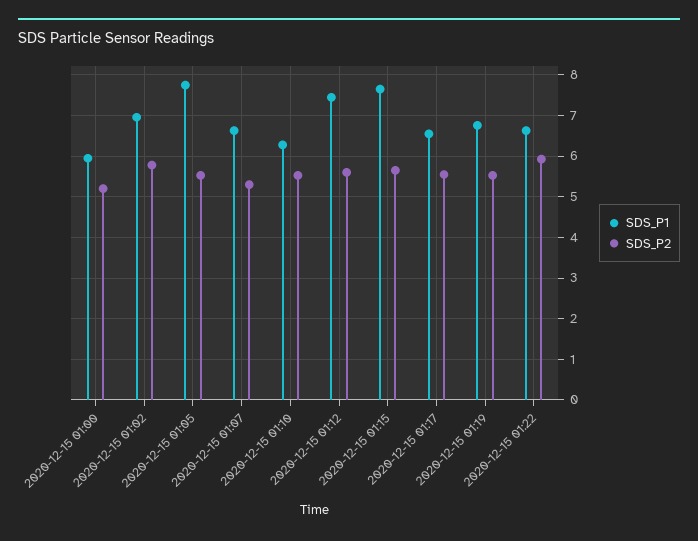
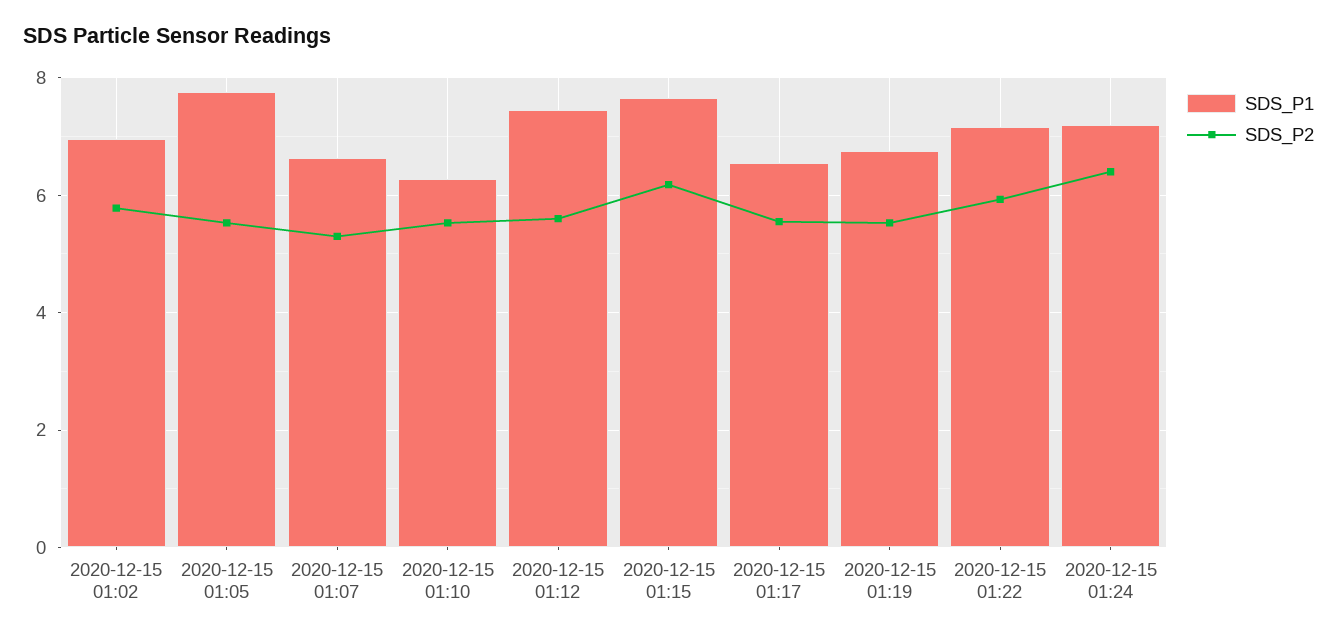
SDS_P1, 2020-12-15 01:00: 6 -> none
SDS_P2, 2020-12-15 01:00: 5.2 -> none
SDS_P2, 2020-12-15 01:15: 5.6 -> 6.2
SDS_P1, 2020-12-15 01:22: 6.6 -> 7.2
SDS_P1, 2020-12-15 01:24: none -> 7.2
SDS_P2, 2020-12-15 01:24: none -> 6.4

